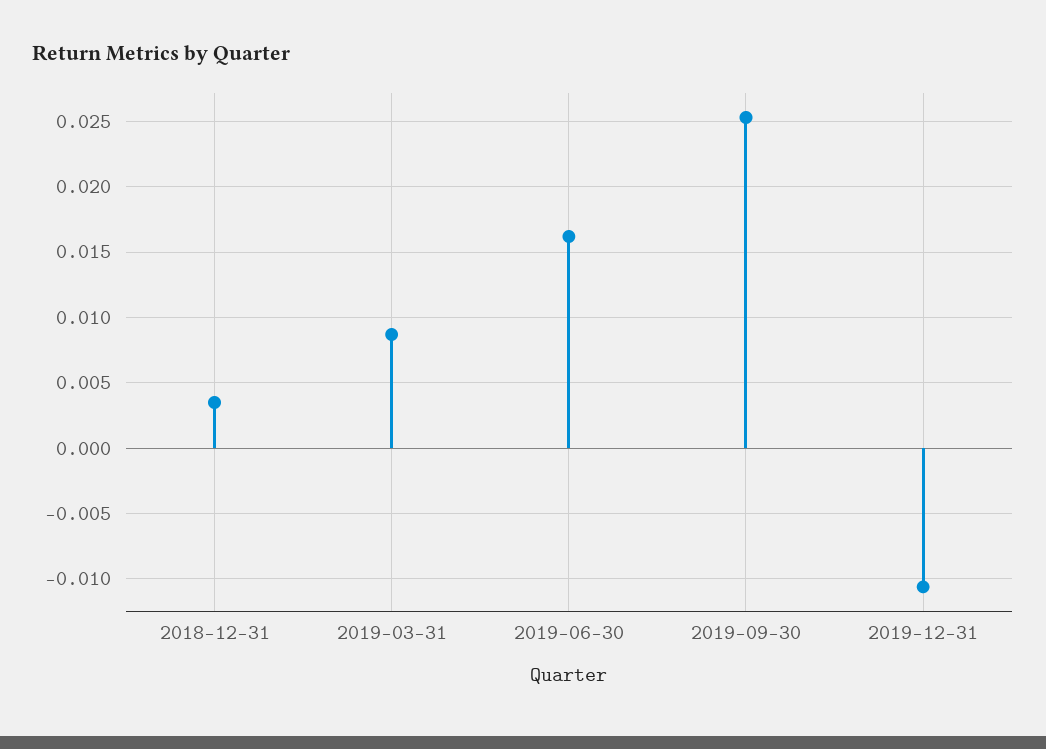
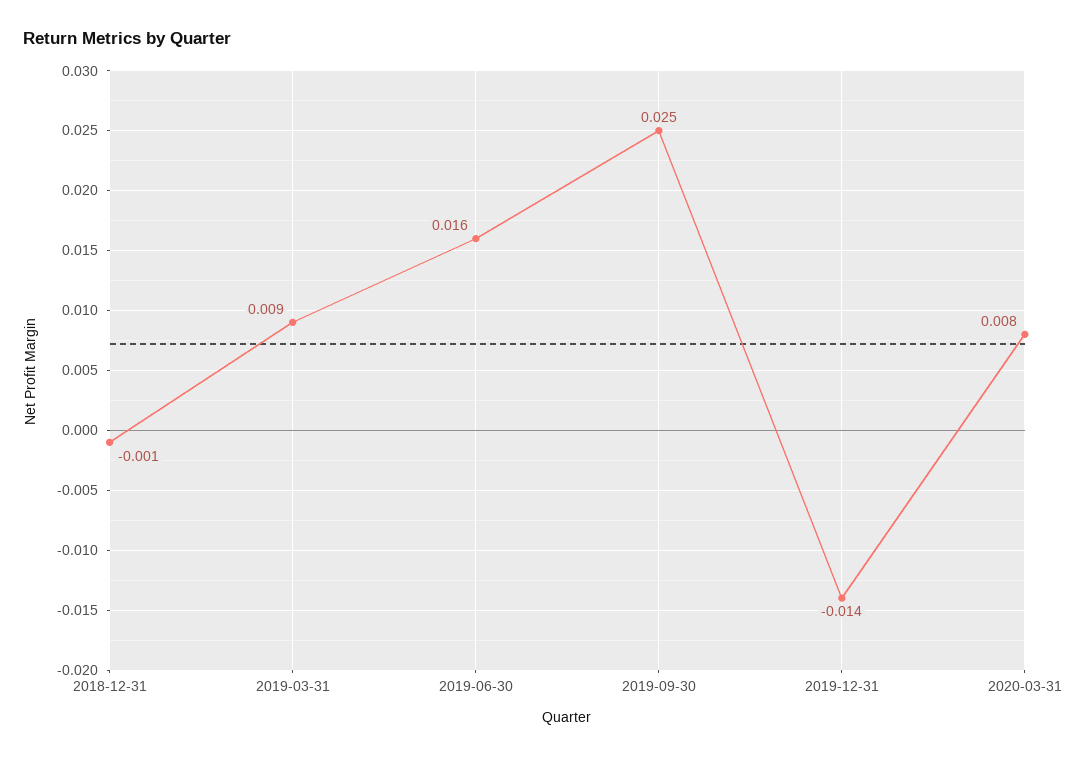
2018-12-31: 0.0035 -> -0.001
2019-12-31: -0.0105 -> -0.014
2020-03-31: none -> 0.008

